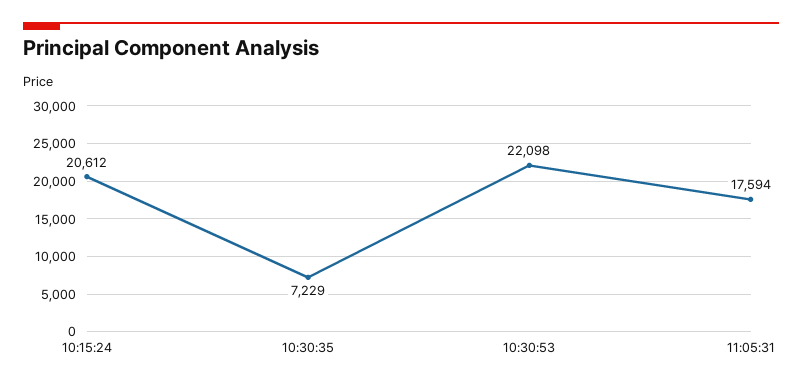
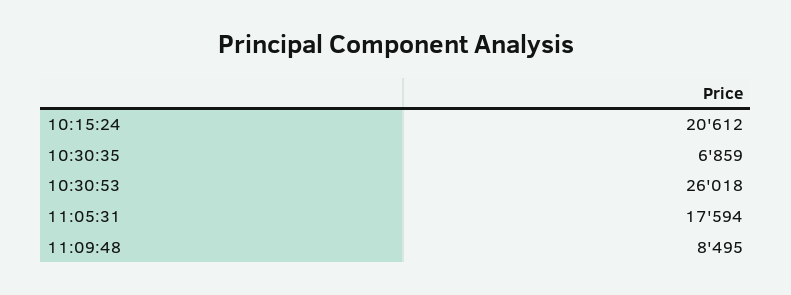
10:30:35: 7229 -> 6859
10:30:53: 22098 -> 26018
11:09:48: none -> 8495

